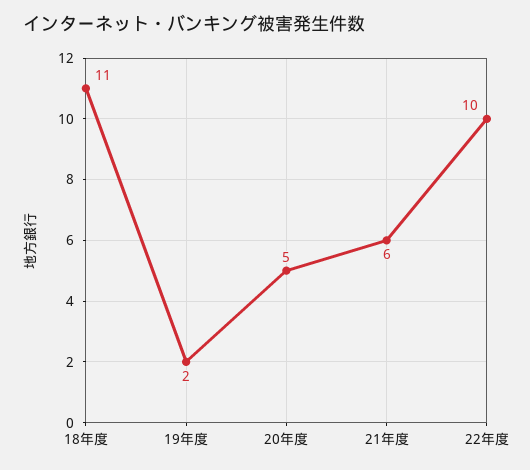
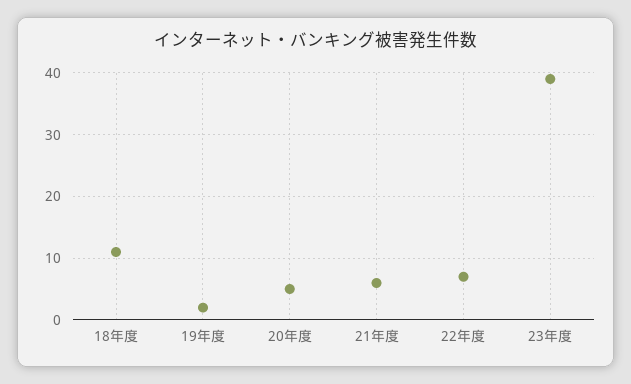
22年度: 10 -> 7
23年度: none -> 39

